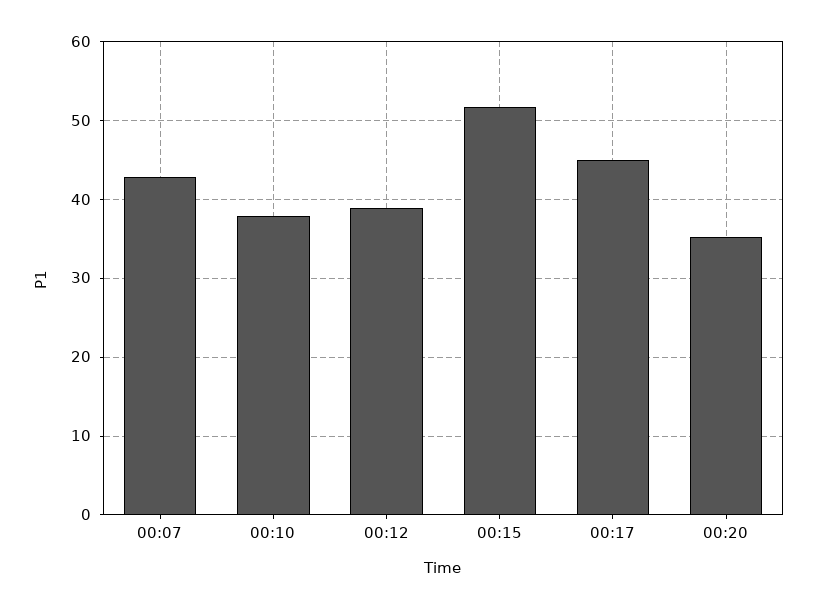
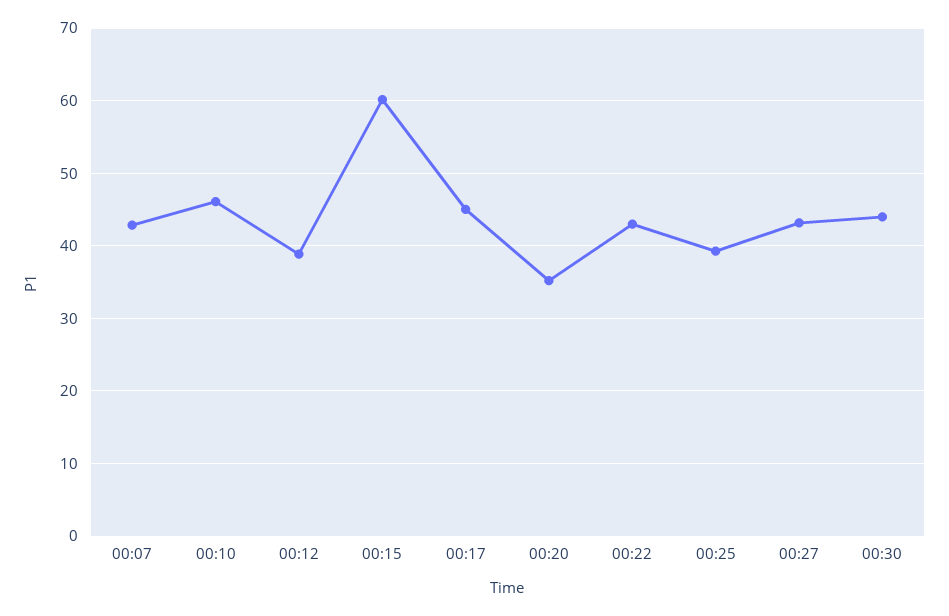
00:10: 38 -> 46
00:15: 52 -> 60
00:22: none -> 43
00:25: none -> 39
00:27: none -> 43
00:30: none -> 44

